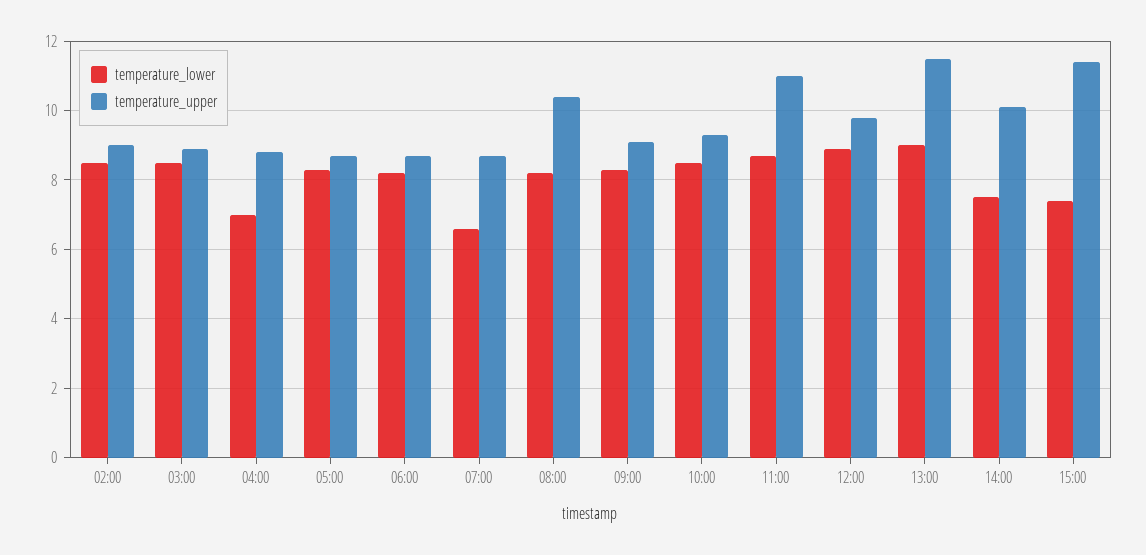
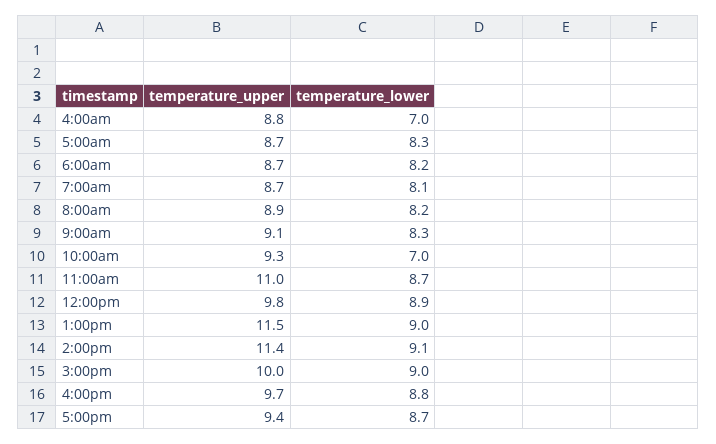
temperature_lower, 02:00: 8.5 -> none
temperature_upper, 02:00: 9 -> none
temperature_lower, 03:00: 8.5 -> none
temperature_upper, 03:00: 9 -> none
temperature_lower, 07:00: 6.5 -> 8.1
temperature_upper, 08:00: 10.5 -> 8.9
temperature_lower, 10:00: 8.5 -> 7
temperature_lower, 14:00: 7.5 -> 9.1
temperature_upper, 14:00: 10 -> 11.4
temperature_lower, 15:00: 7.5 -> 9
temperature_upper, 15:00: 11.5 -> 10
temperature_upper, 4:00pm: none -> 9.7
temperature_lower, 4:00pm: none -> 8.8
temperature_upper, 5:00pm: none -> 9.4
temperature_lower, 5:00pm: none -> 8.7

